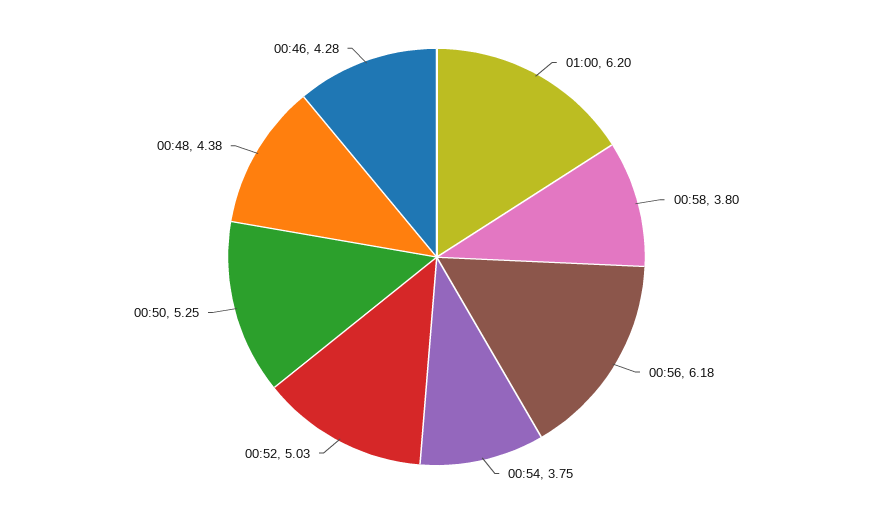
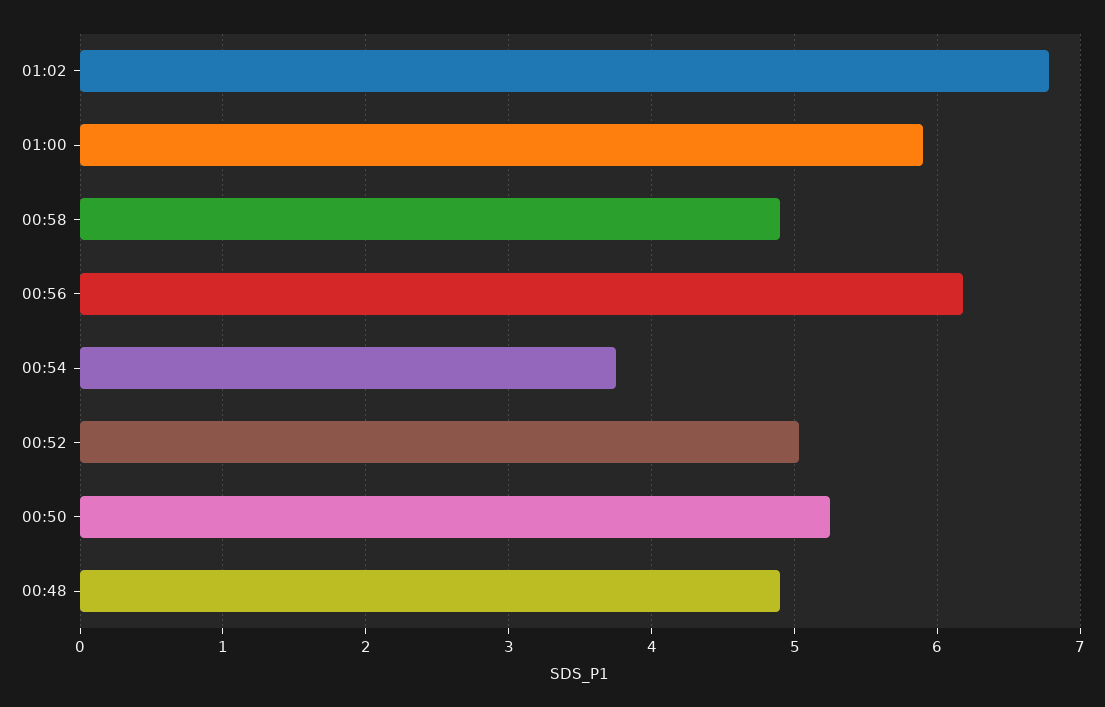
01:00: 6.2 -> 5.9
00:58: 3.8 -> 4.9
00:48: 4.38 -> 4.9
00:46: 4.28 -> none
01:02: none -> 6.8

